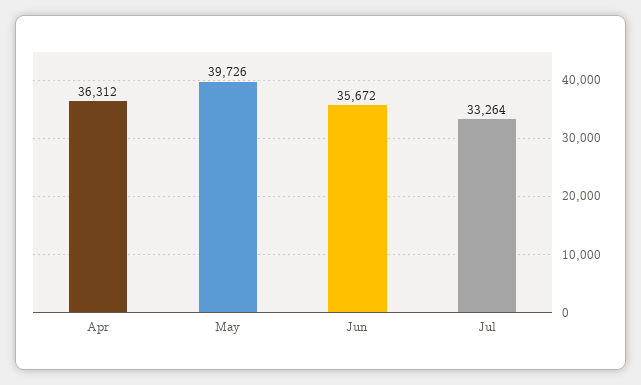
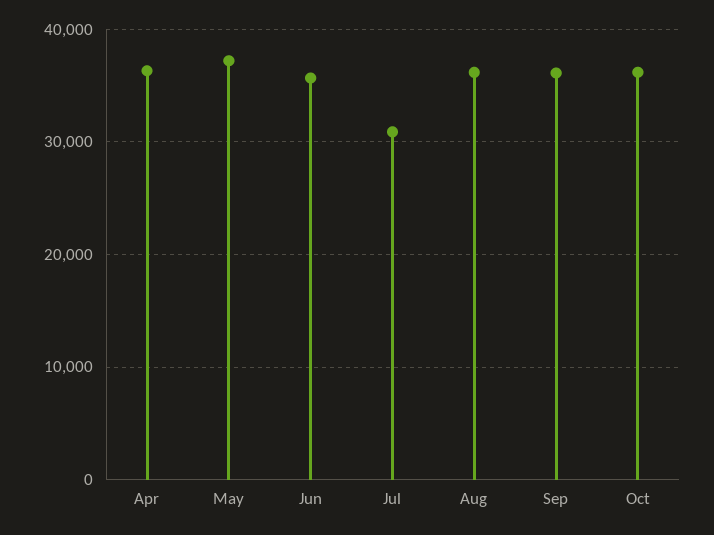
May: 39726 -> 37000
Jul: 33264 -> 31000
Aug: none -> 36000
Sep: none -> 36000
Oct: none -> 36000

